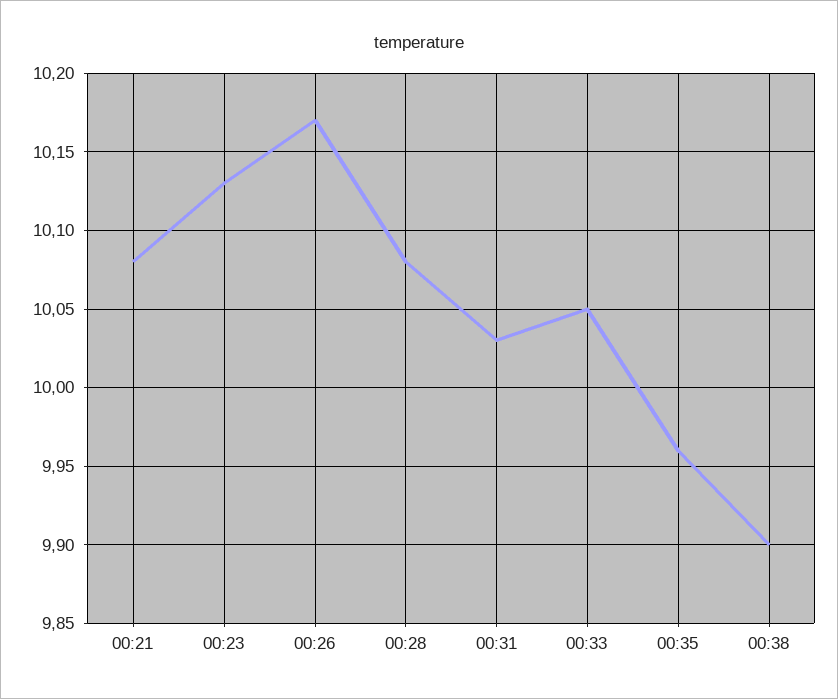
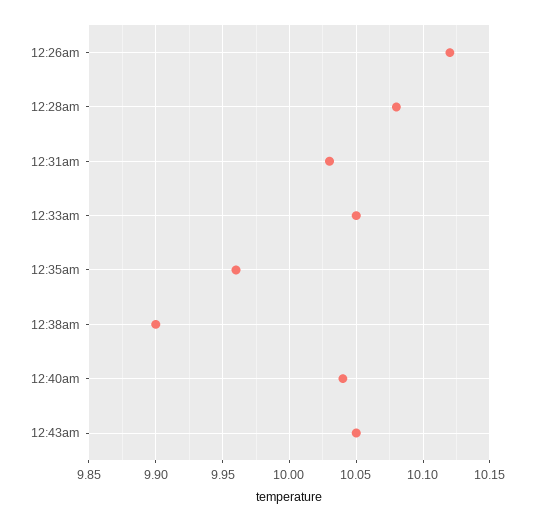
00:21: 10.08 -> none
00:23: 10.13 -> none
00:26: 10.17 -> 10.12
12:40am: none -> 10.04
12:43am: none -> 10.05

